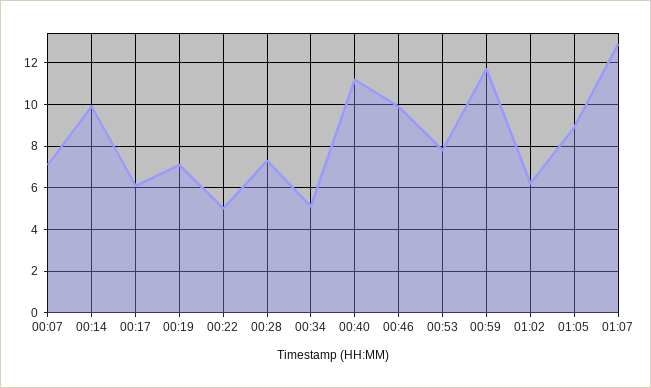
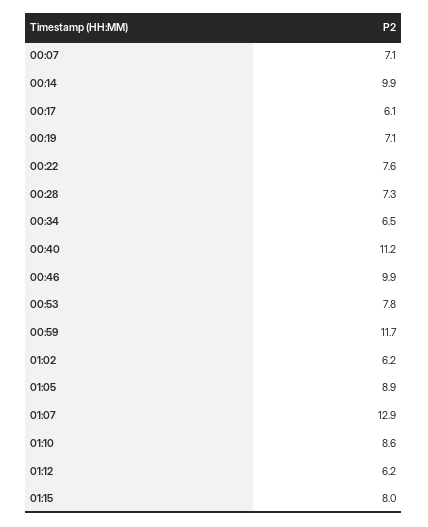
00:22: 5 -> 7.6
00:34: 5 -> 6.5
01:10: none -> 8.6
01:12: none -> 6.2
01:15: none -> 8

